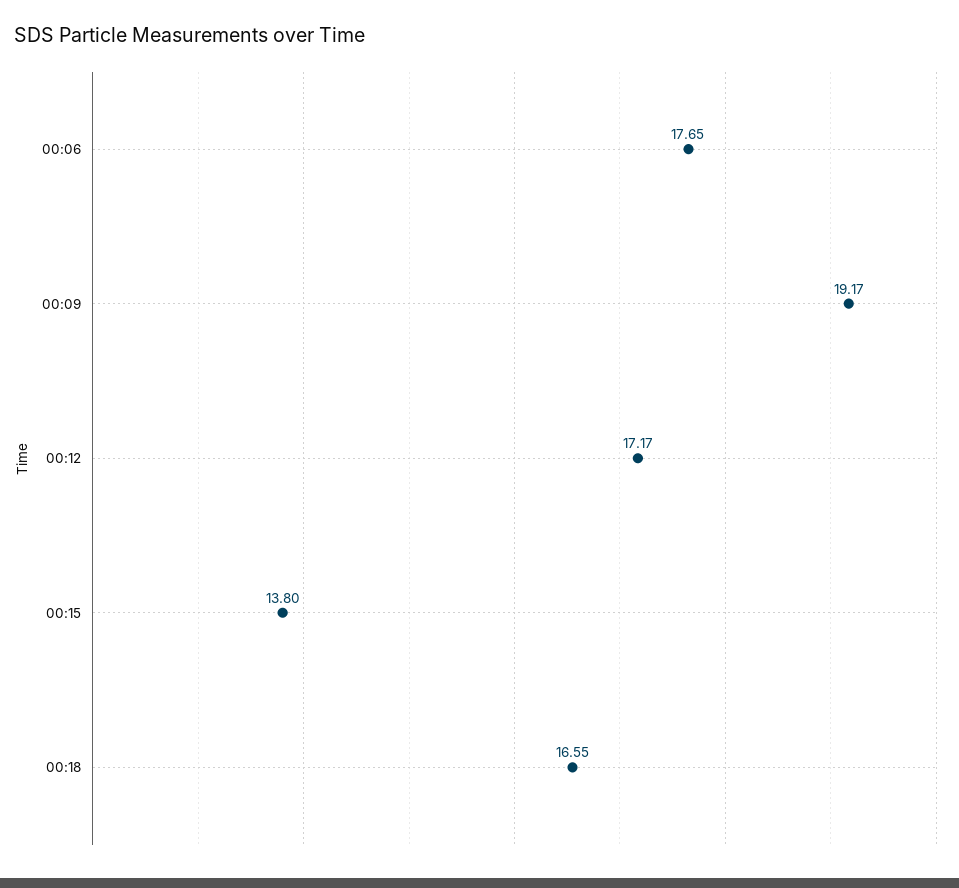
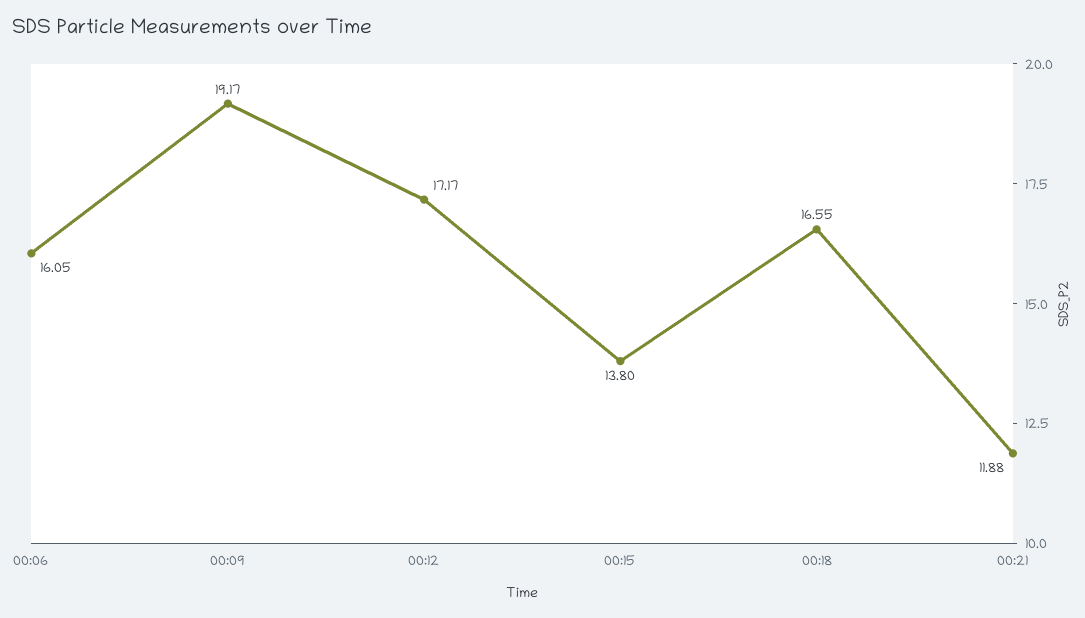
00:06: 17.65 -> 16.05
00:21: none -> 11.88

